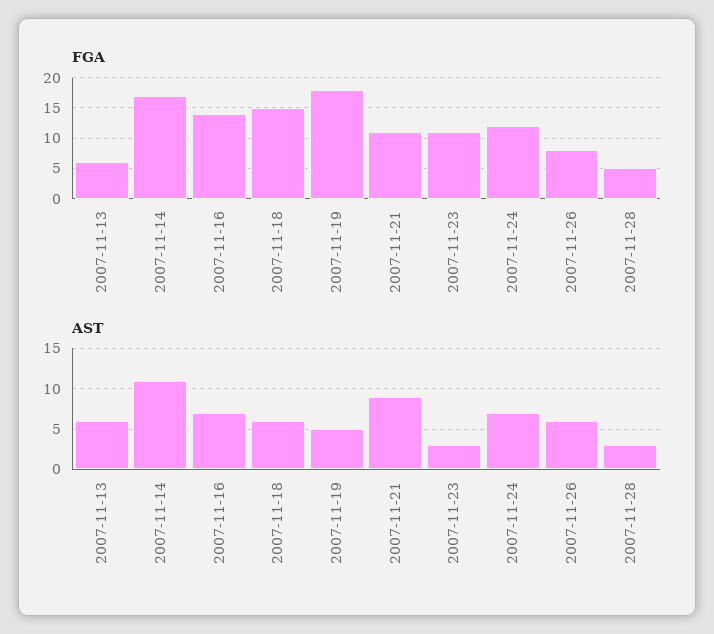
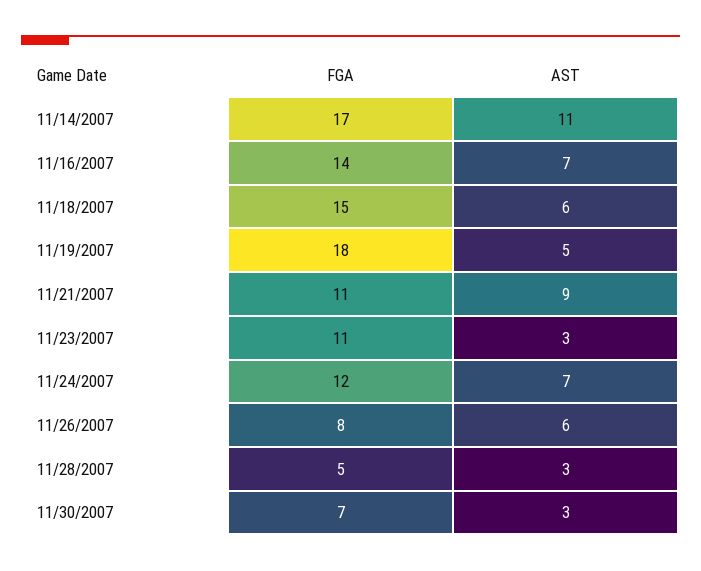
FGA, 2007-11-13: 6 -> none
AST, 2007-11-13: 6 -> none
FGA, 11/30/2007: none -> 7
AST, 11/30/2007: none -> 3

